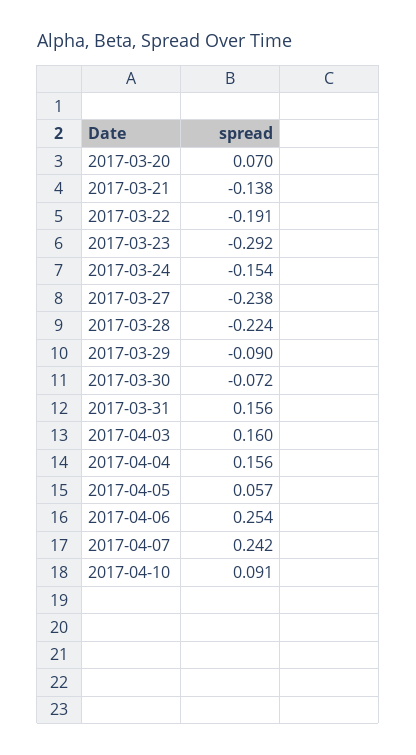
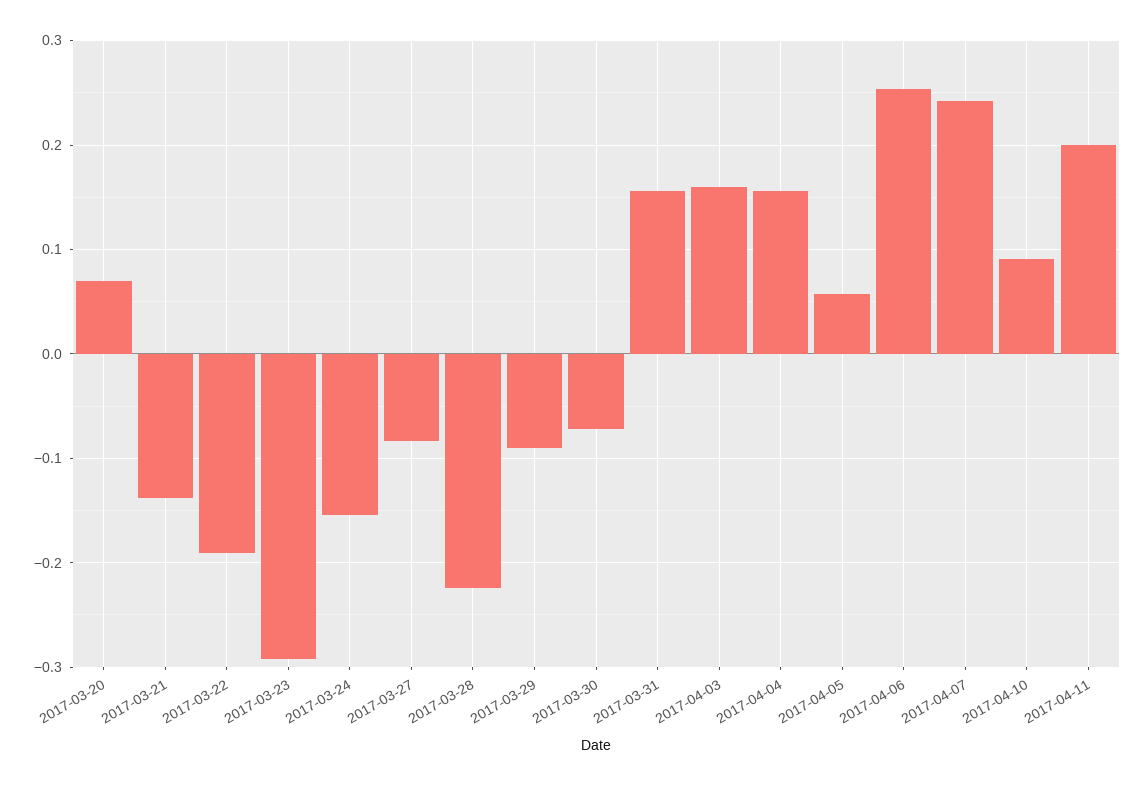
2017-03-27: -0.238 -> -0.08
2017-04-11: none -> 0.2

